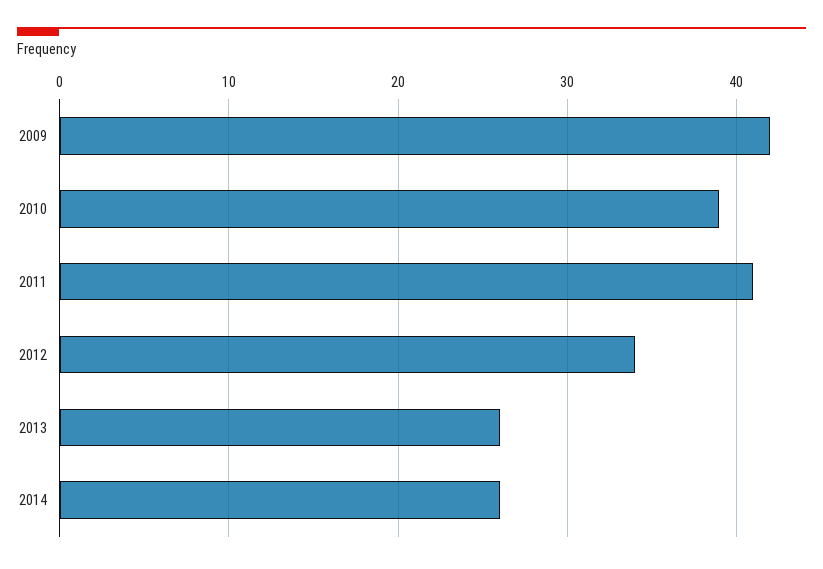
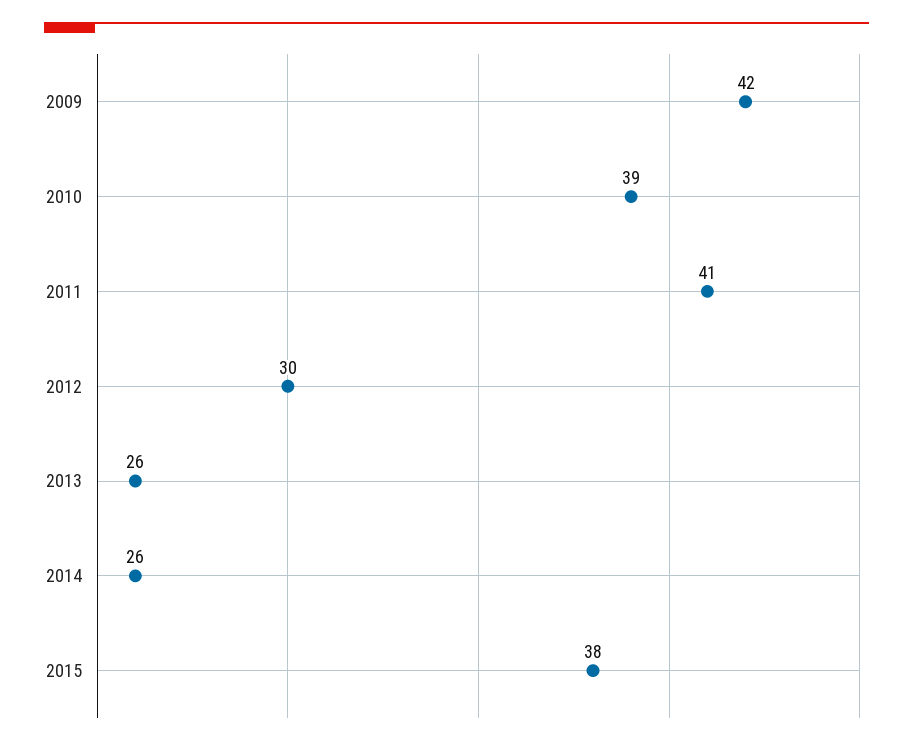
2012: 34 -> 30
2015: none -> 38

